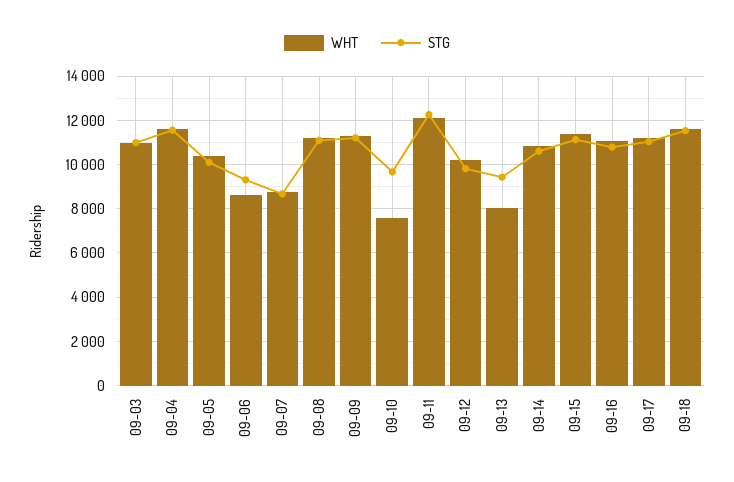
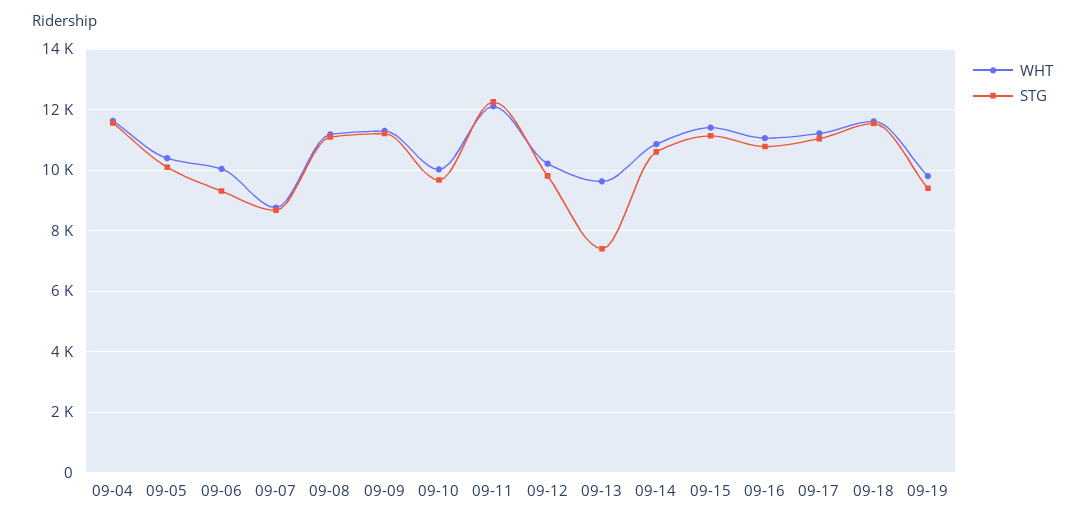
WHT, 09-03: 11000 -> none
STG, 09-03: 11000 -> none
WHT, 09-06: 8500 -> 10000
WHT, 09-10: 7500 -> 10000
WHT, 09-13: 8000 -> 9600
STG, 09-13: 9500 -> 7400
WHT, 09-19: none -> 9800
STG, 09-19: none -> 9400

